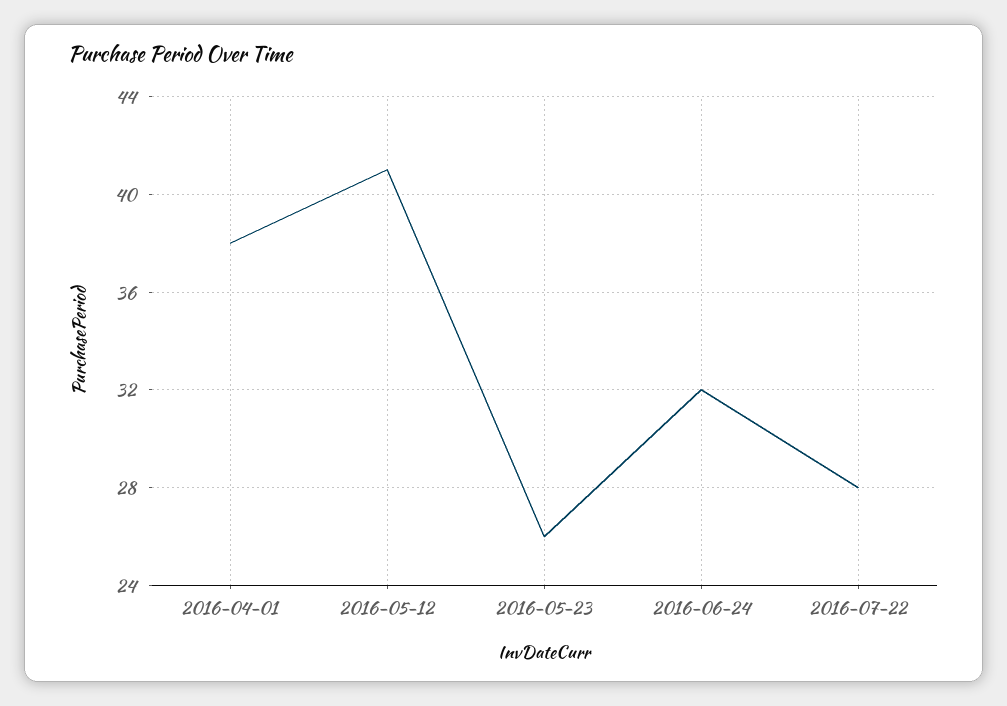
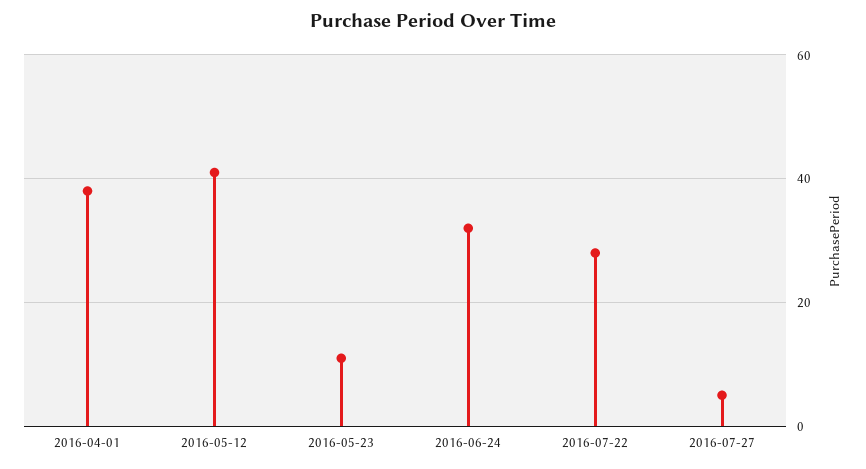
2016-05-23: 26 -> 10
2016-07-27: none -> 5

